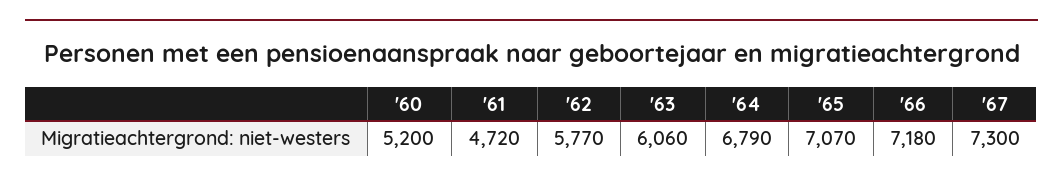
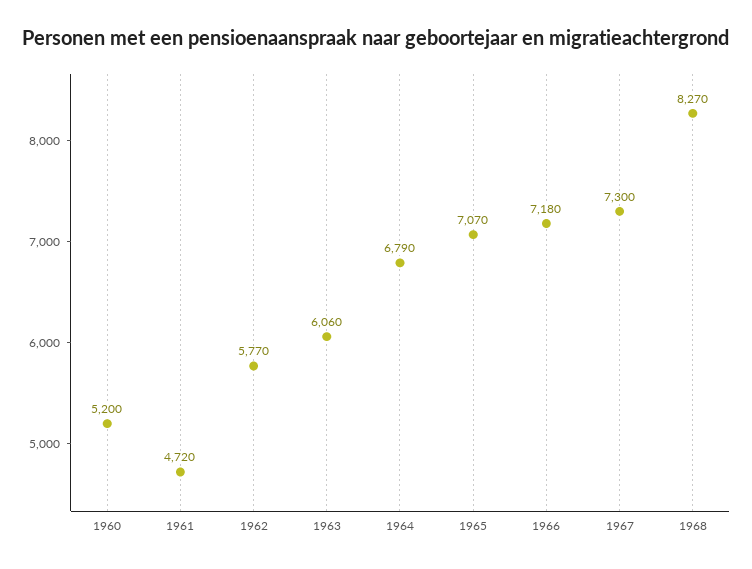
1968: none -> 8270

